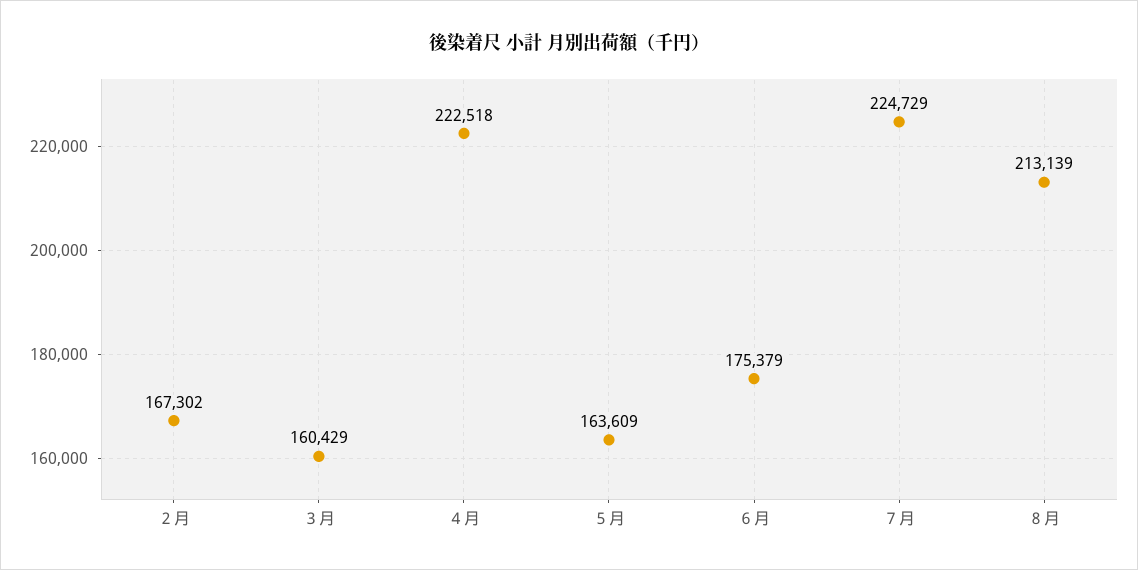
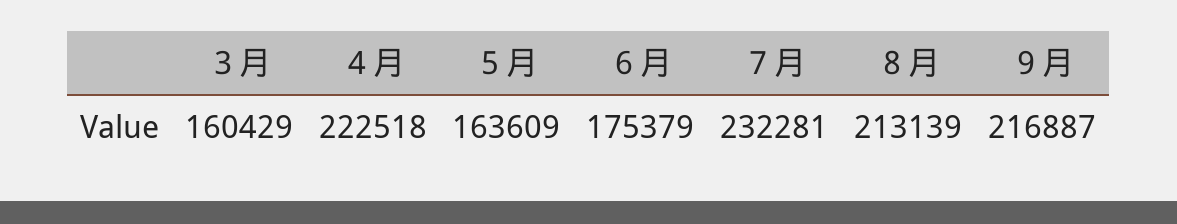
２月: 167302 -> none
７月: 224729 -> 232281
９月: none -> 216887

